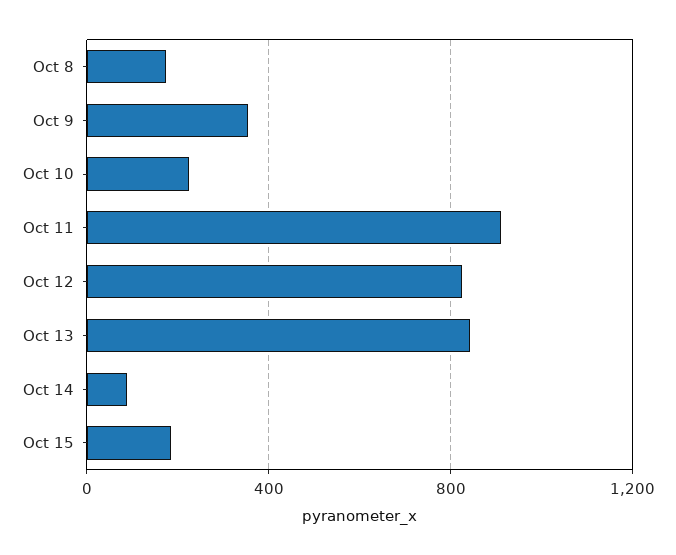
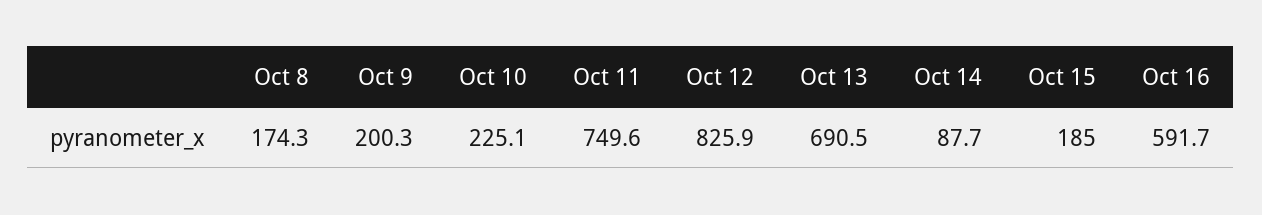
Oct 9: 350 -> 200.3
Oct 11: 900 -> 749.6
Oct 13: 850 -> 690.5
Oct 16: none -> 591.7

